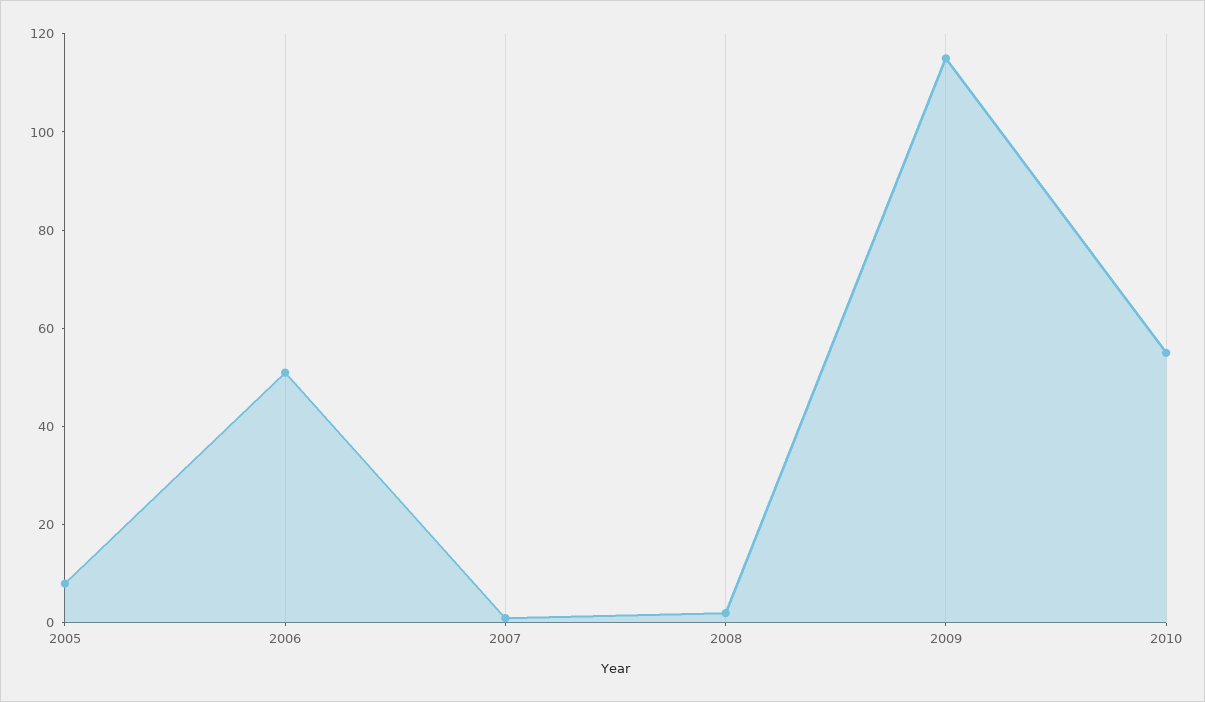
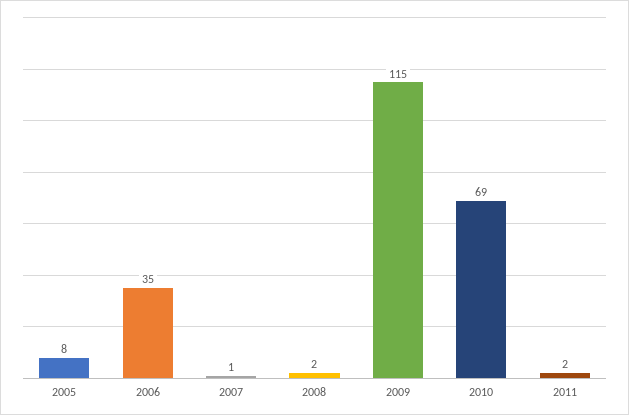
2006: 50 -> 35
2010: 55 -> 69
2011: none -> 2

